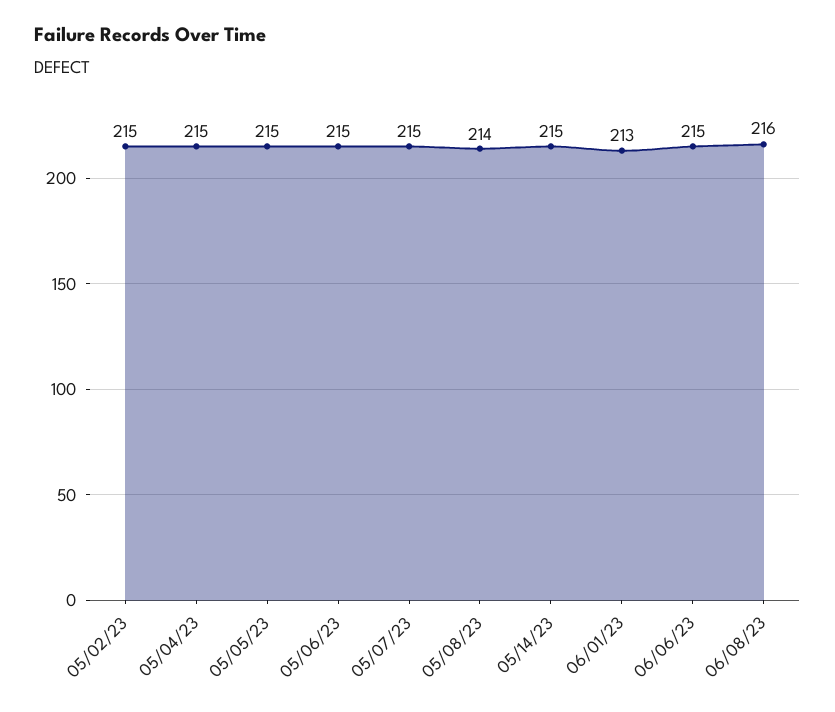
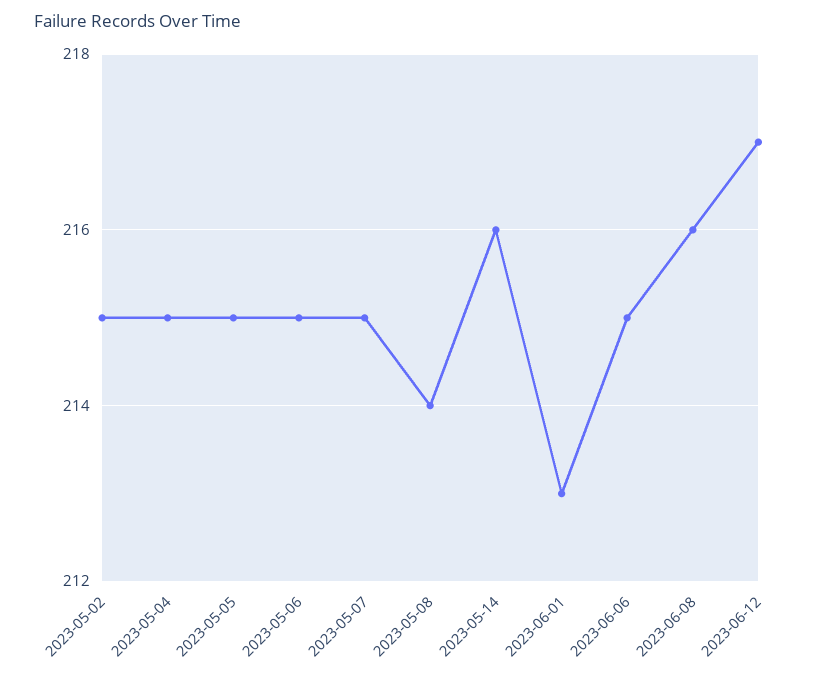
05/14/23: 215 -> 216
2023-06-12: none -> 217

